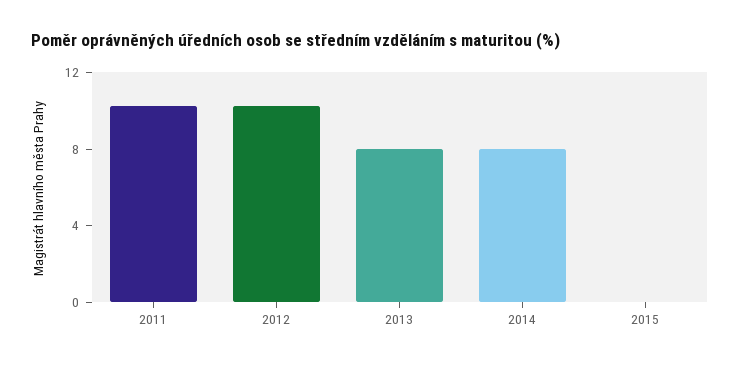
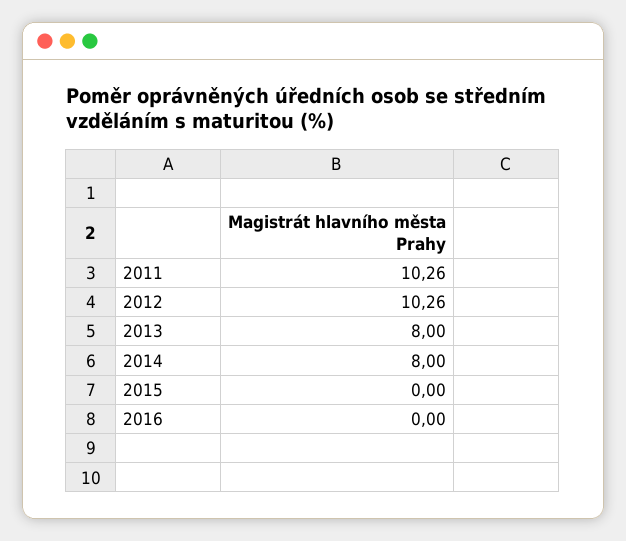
2016: none -> 0

